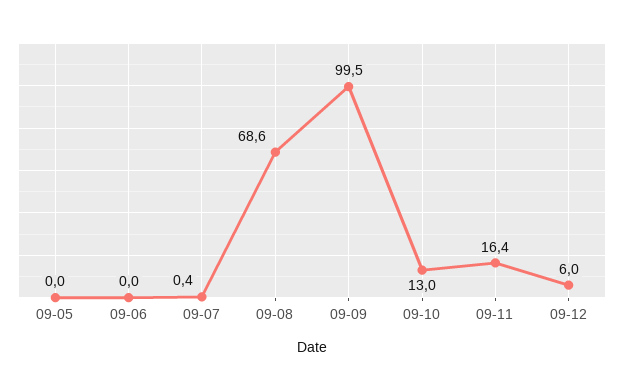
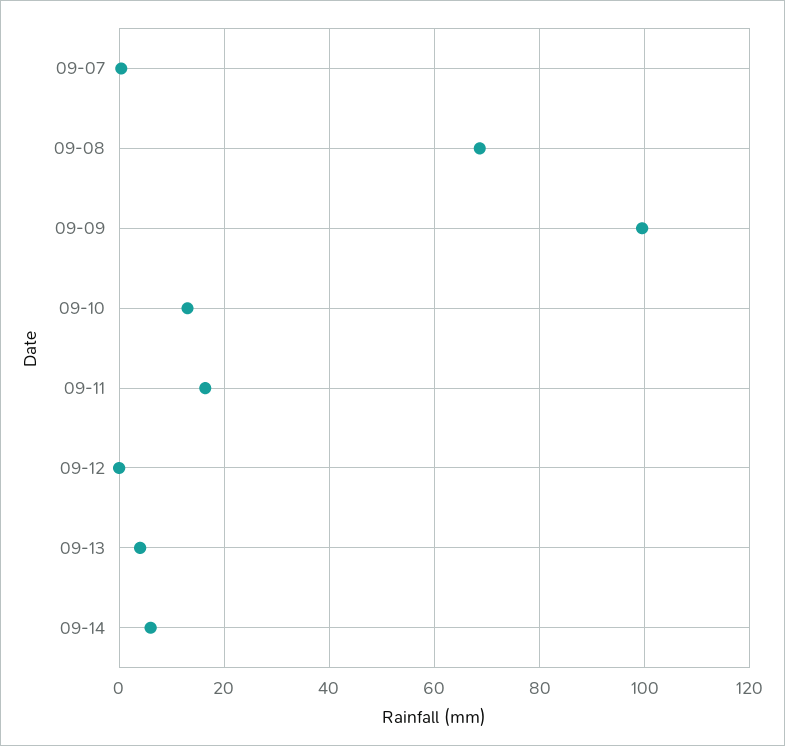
09-05: 0 -> none
09-06: 0 -> none
09-12: 6 -> 0
09-13: none -> 4
09-14: none -> 6

